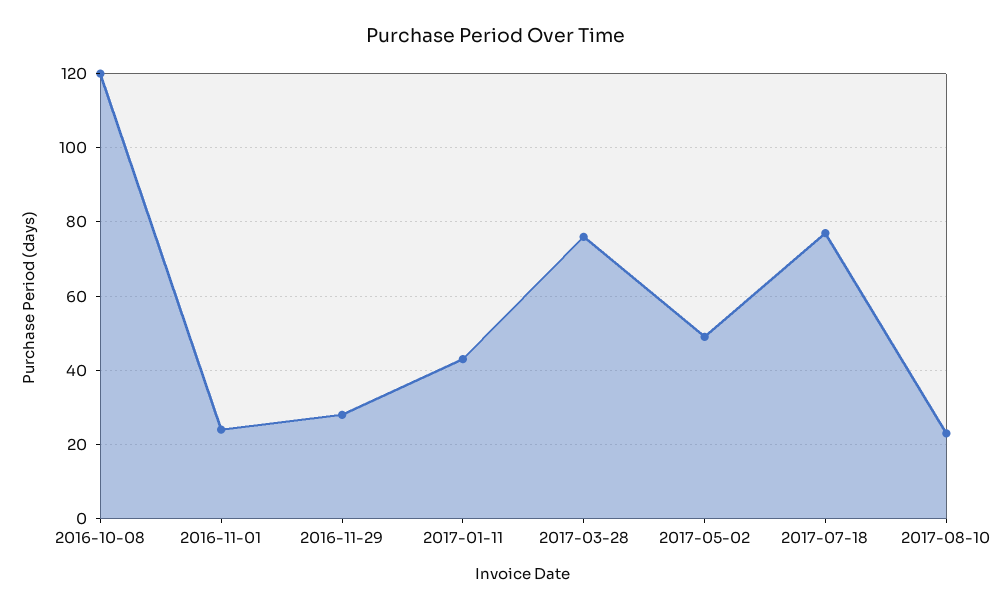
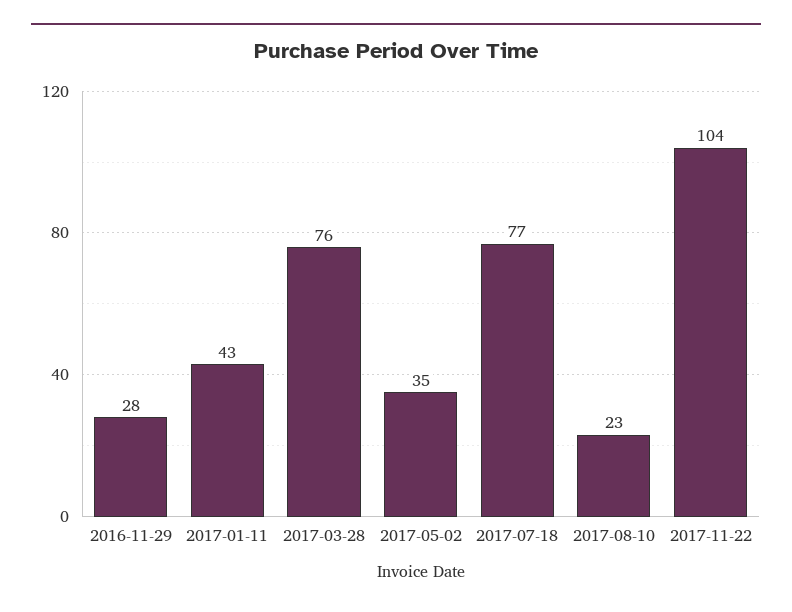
2016-10-08: 120 -> none
2016-11-01: 25 -> none
2017-05-02: 50 -> 35
2017-11-22: none -> 104

